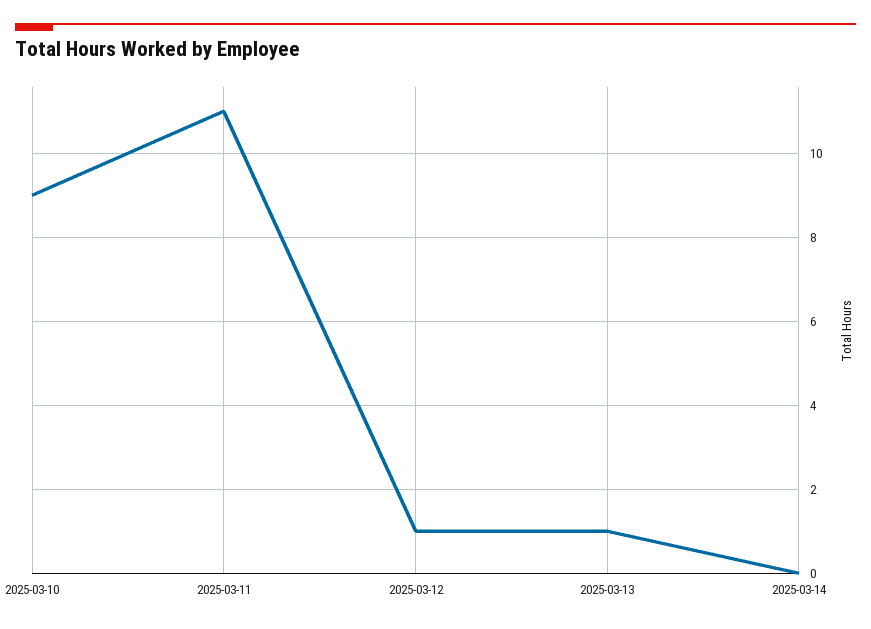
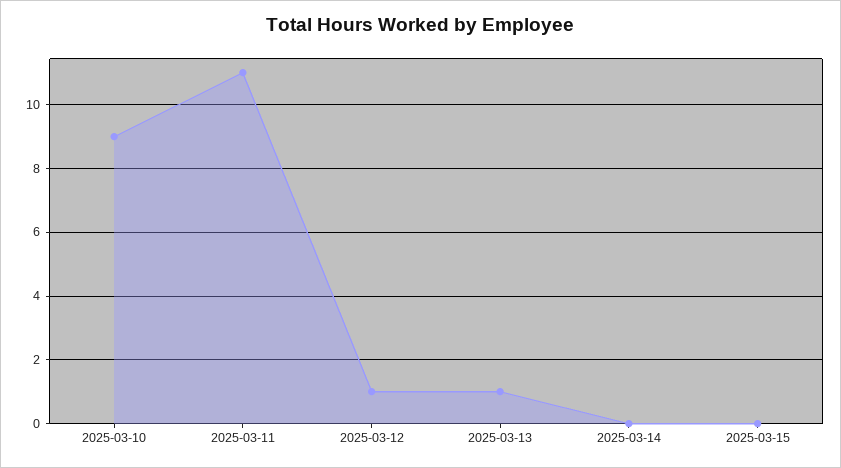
2025-03-15: none -> 0

